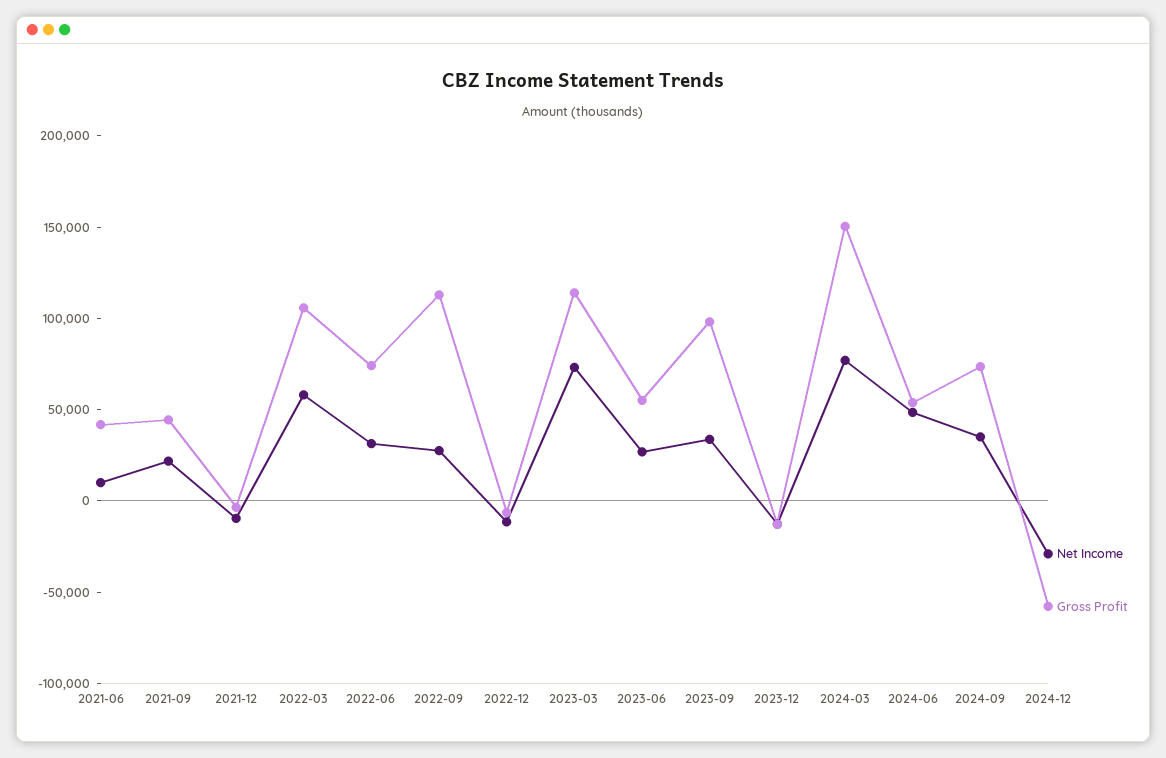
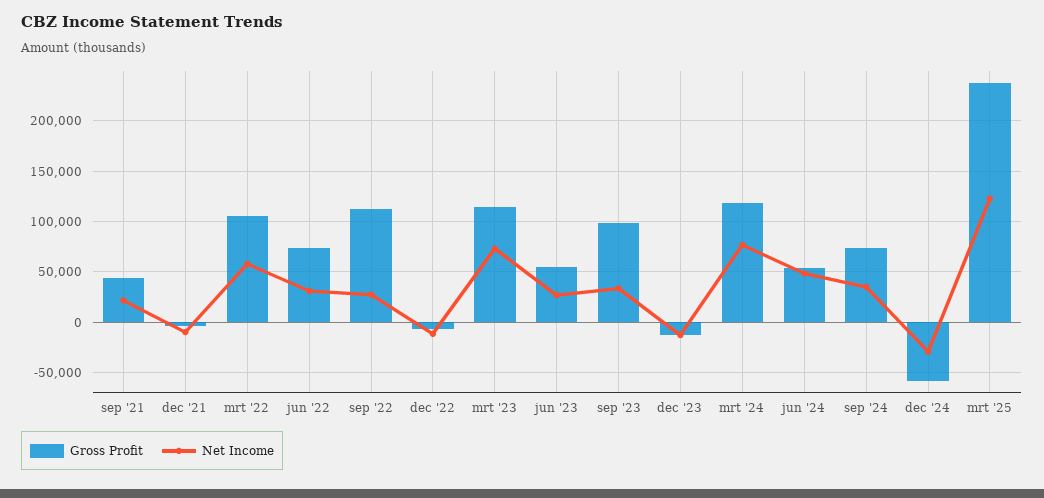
Net Income, 2021-06: 10000 -> none
Gross Profit, 2021-06: 40000 -> none
Gross Profit, 2024-03: 150000 -> 120000
Gross Profit, mrt '25: none -> 240000
Net Income, mrt '25: none -> 120000

